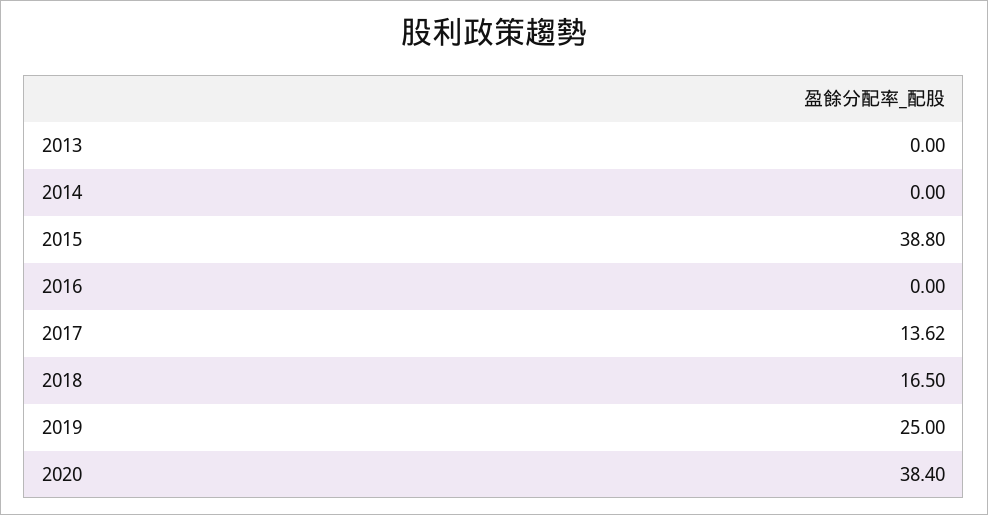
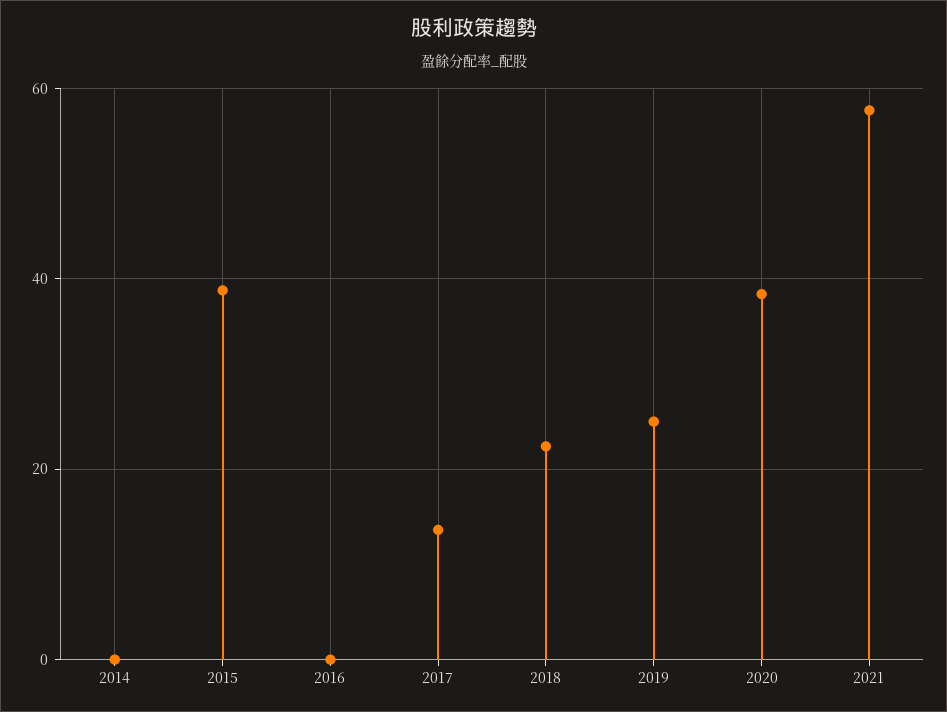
2013: 0 -> none
2018: 16.5 -> 22
2021: none -> 58

